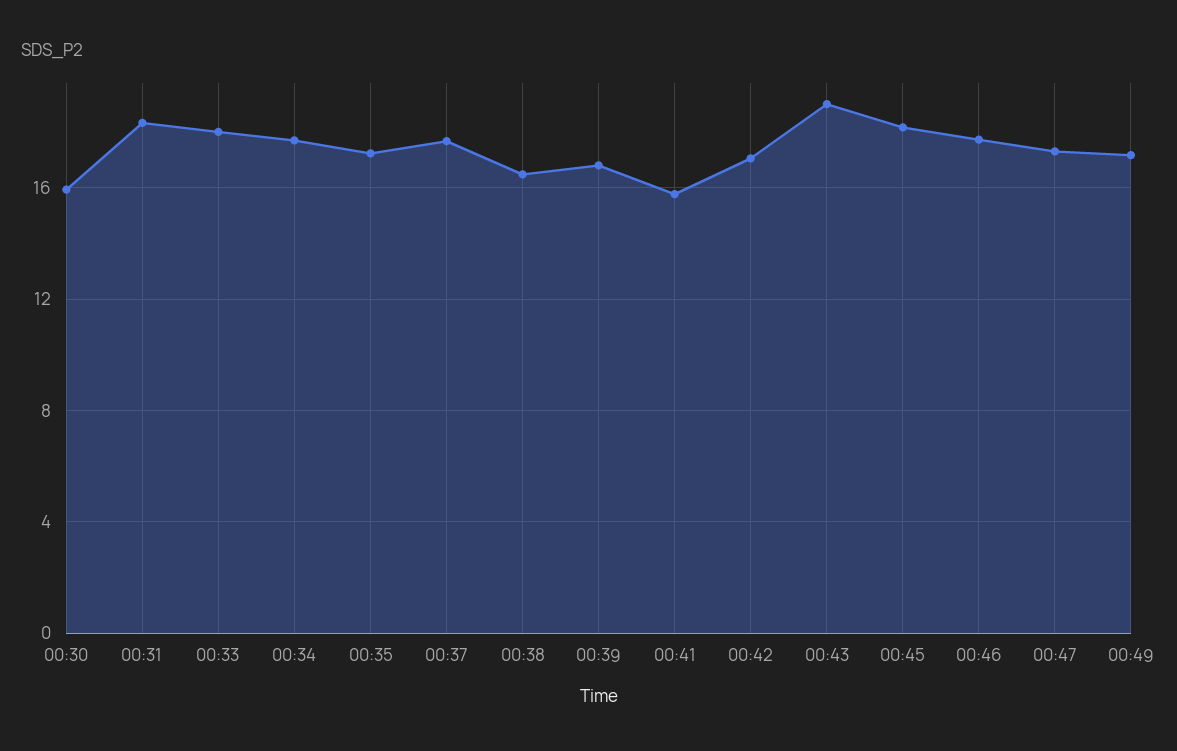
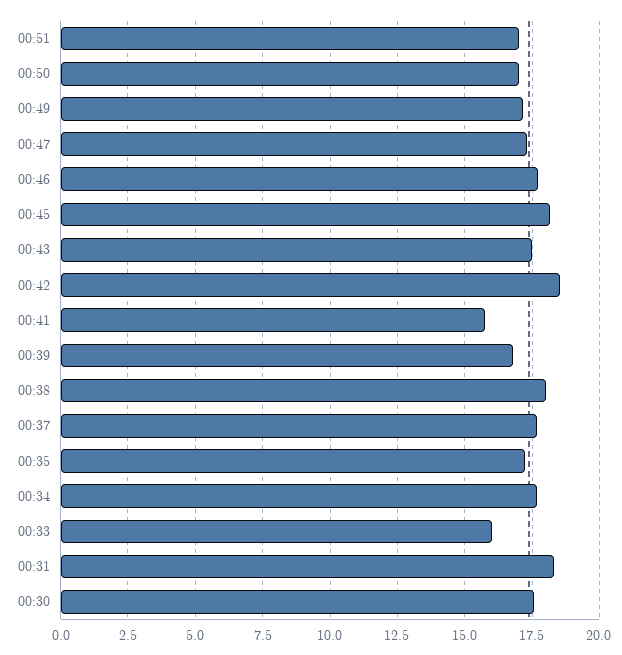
00:30: 16 -> 17.5
00:33: 18 -> 16
00:38: 16.5 -> 18
00:42: 17 -> 18.5
00:43: 19 -> 17.5
00:51: none -> 17
00:50: none -> 17

